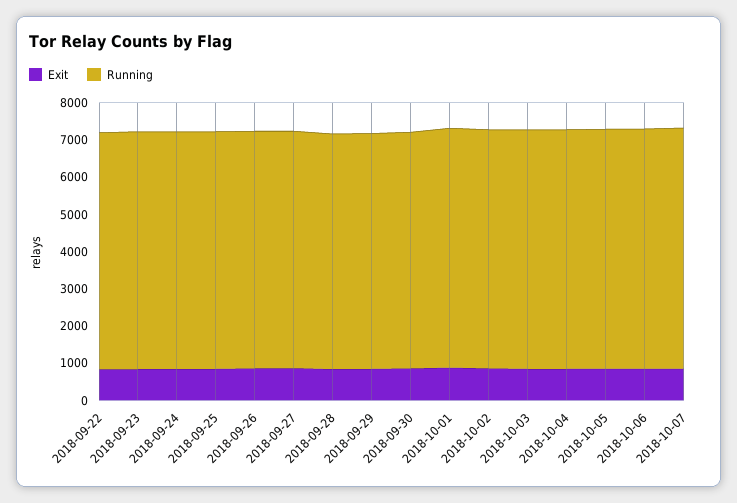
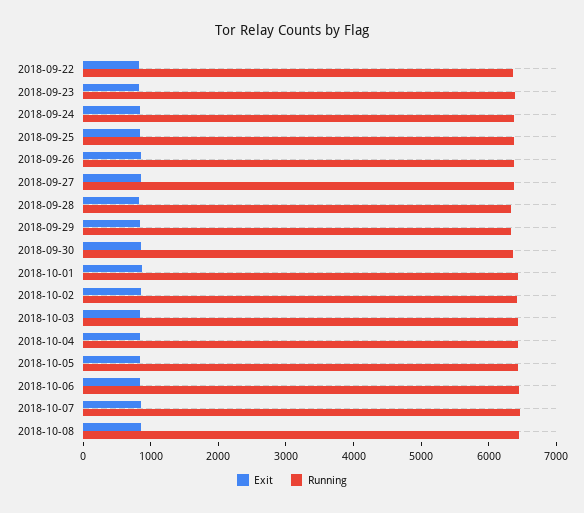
Exit, 2018-10-08: none -> 800
Running, 2018-10-08: none -> 6400

